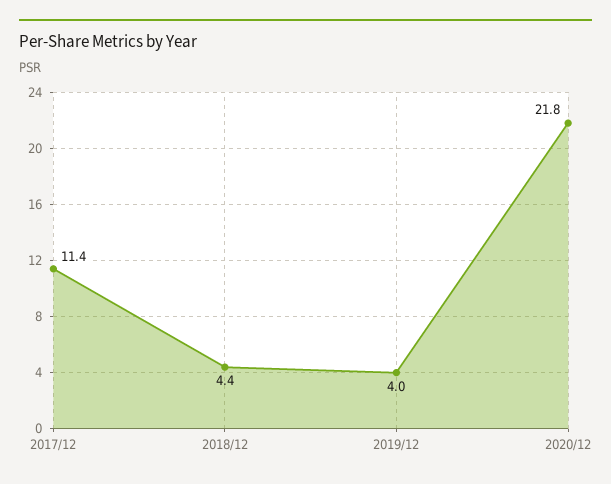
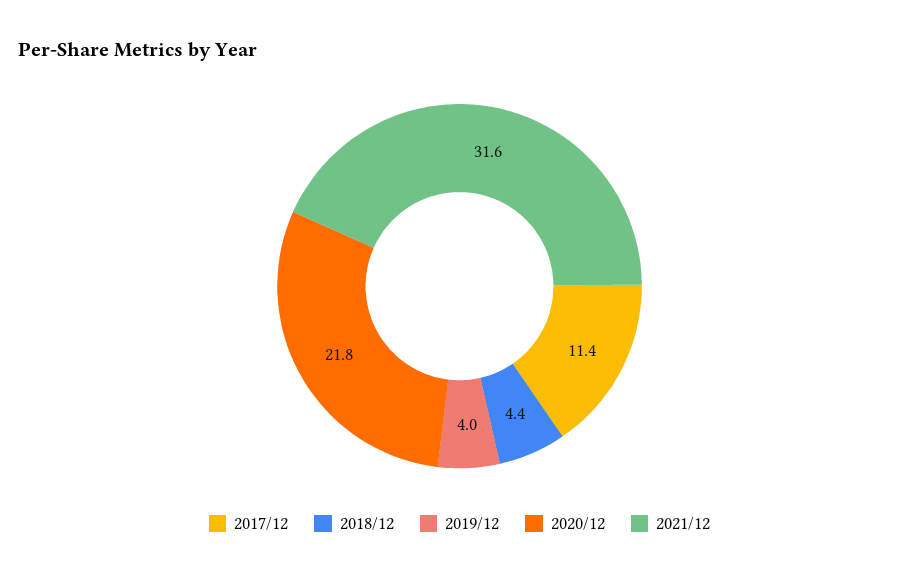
2021/12: none -> 31.6

